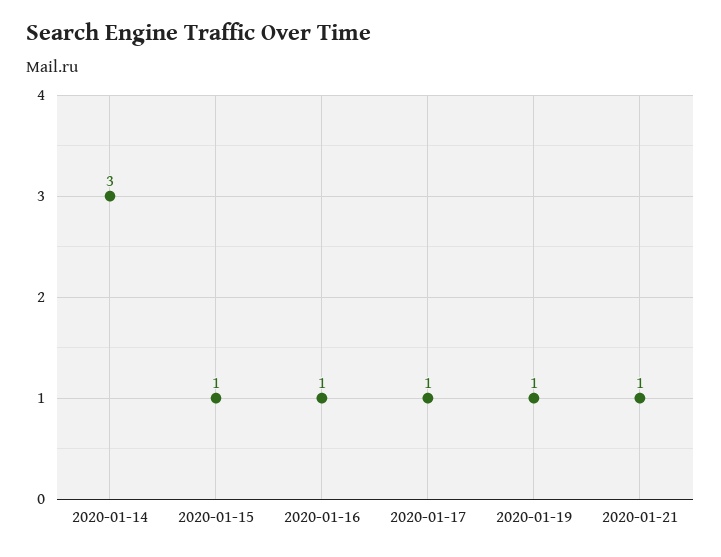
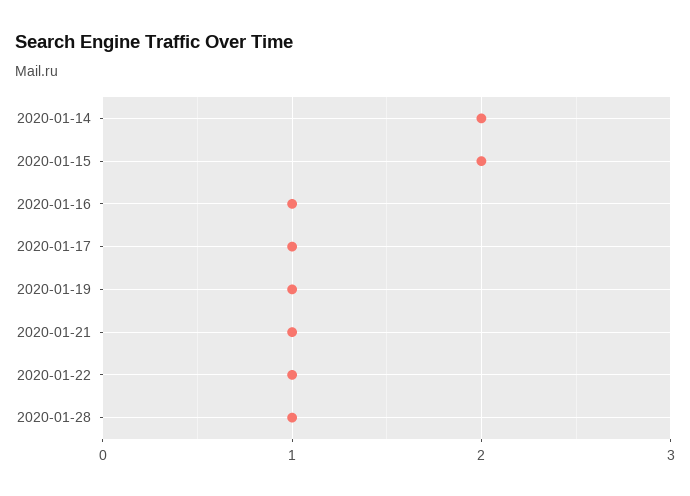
2020-01-14: 3 -> 2
2020-01-15: 1 -> 2
2020-01-22: none -> 1
2020-01-28: none -> 1

